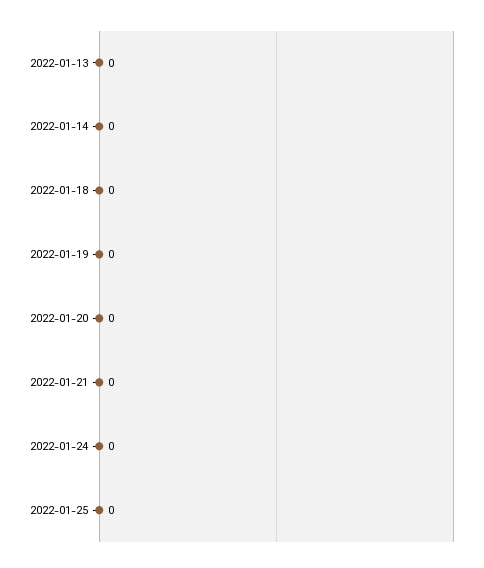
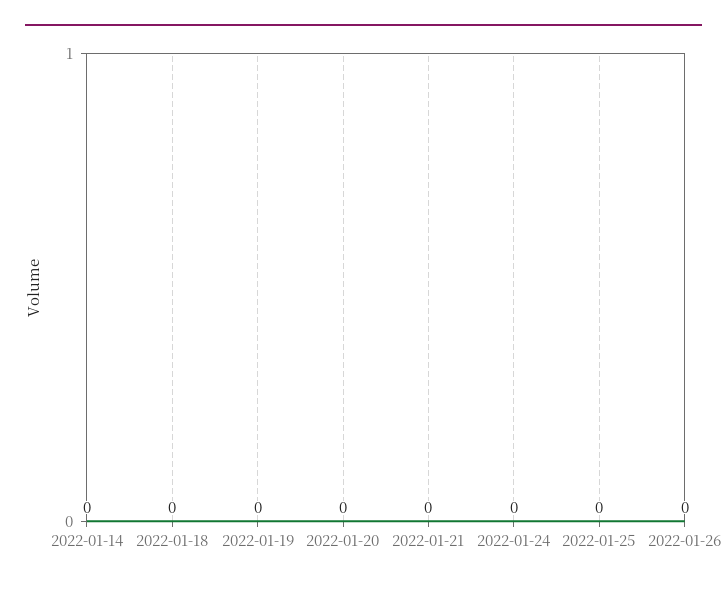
2022-01-13: 0 -> none
2022-01-26: none -> 0

